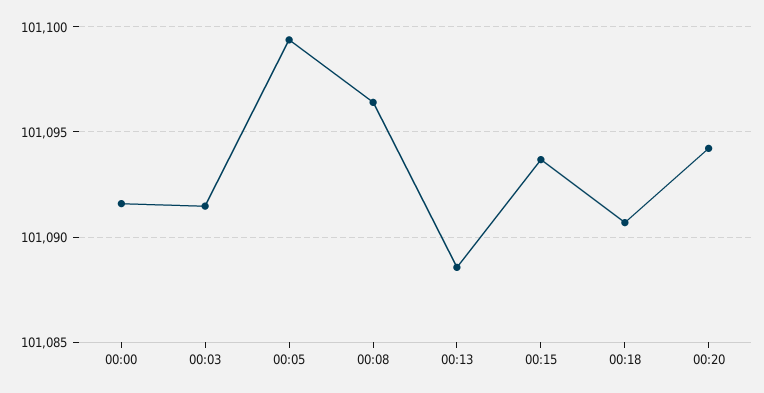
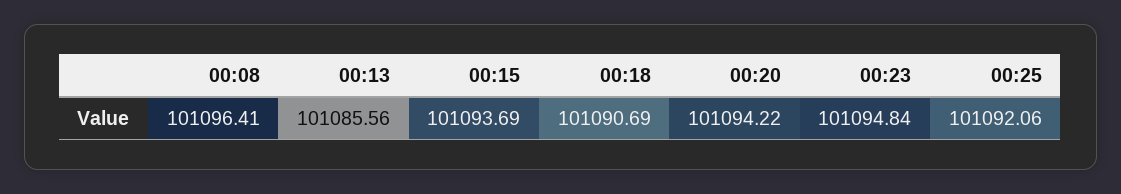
00:00: 101091.5 -> none
00:03: 101091.5 -> none
00:05: 101099.5 -> none
00:13: 101088.5 -> 101085.56
00:23: none -> 101094.84
00:25: none -> 101092.06

